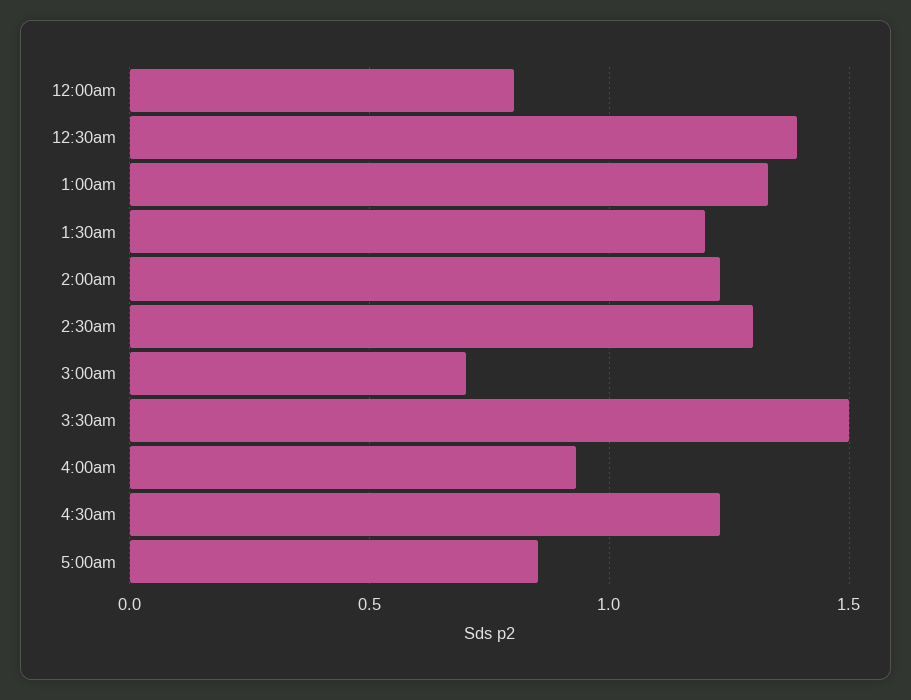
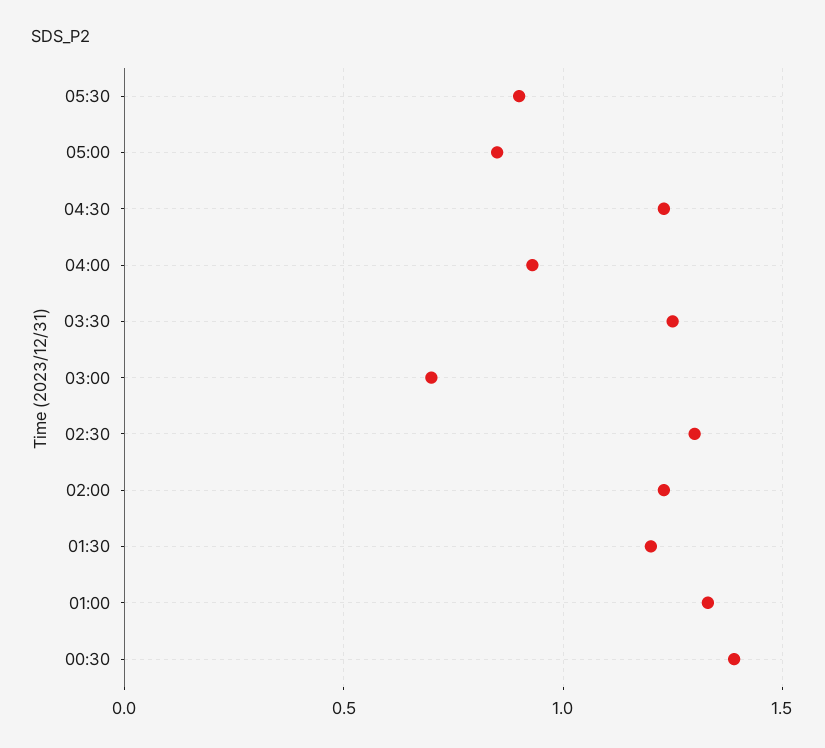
12:00am: 0.8 -> none
3:30am: 1.5 -> 1.25
05:30: none -> 0.9

